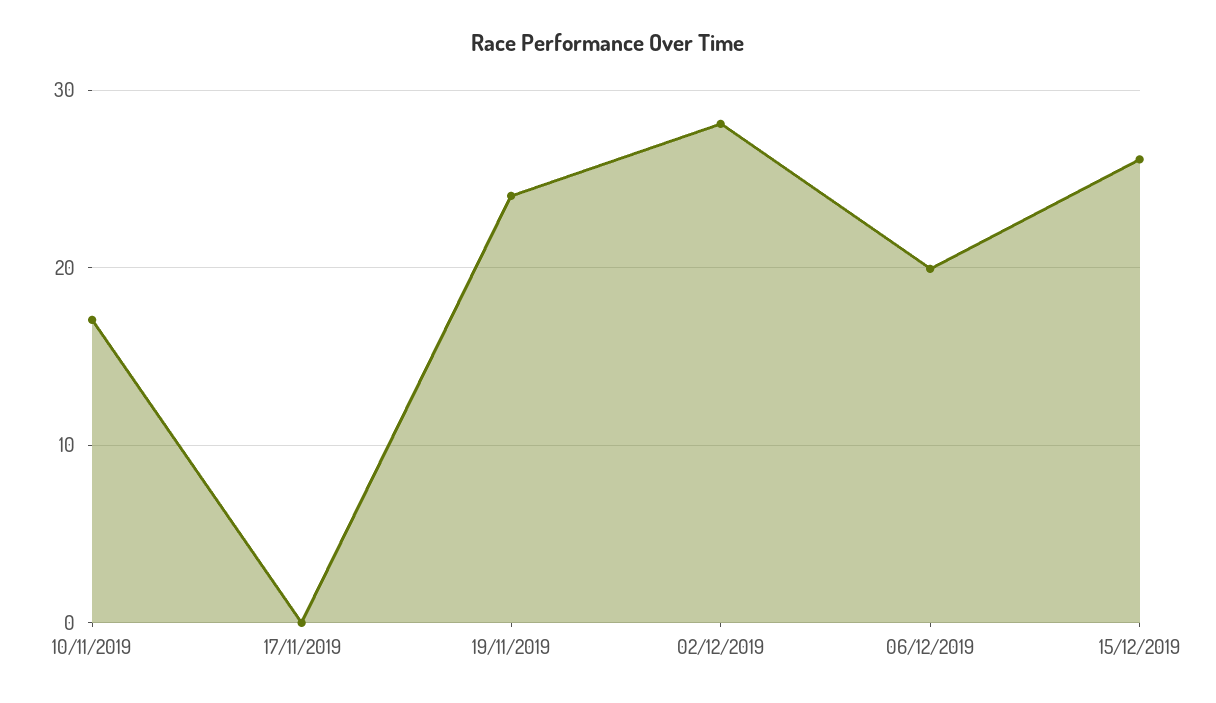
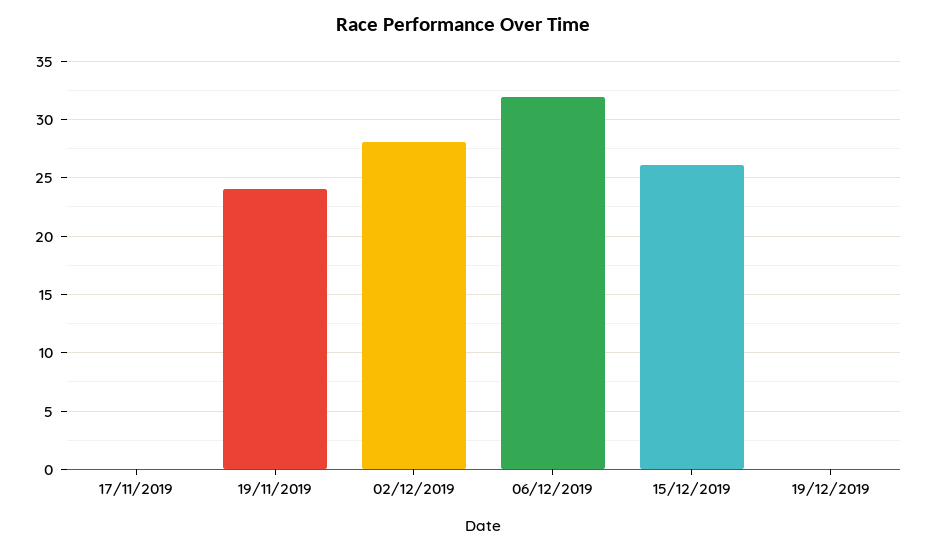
10/11/2019: 17 -> none
06/12/2019: 20 -> 32
19/12/2019: none -> 0

